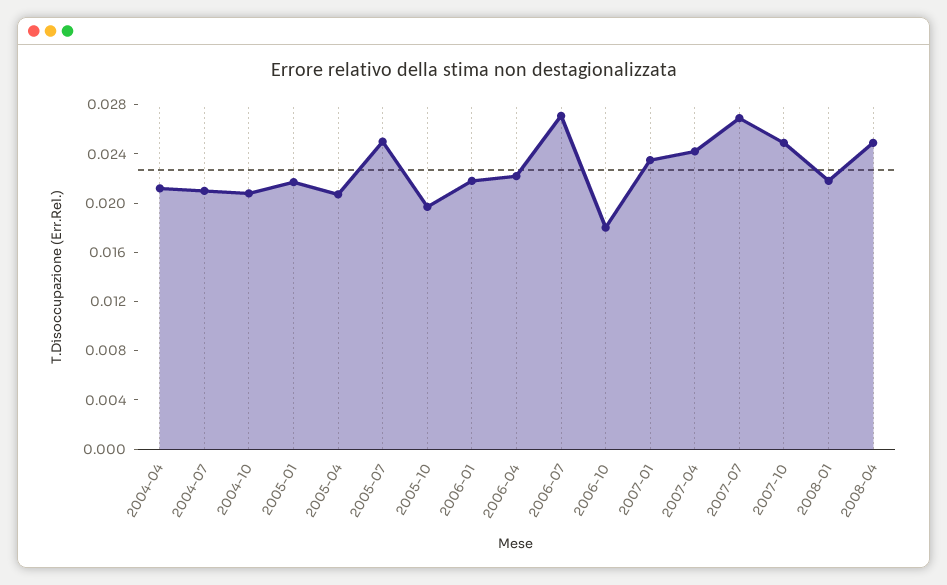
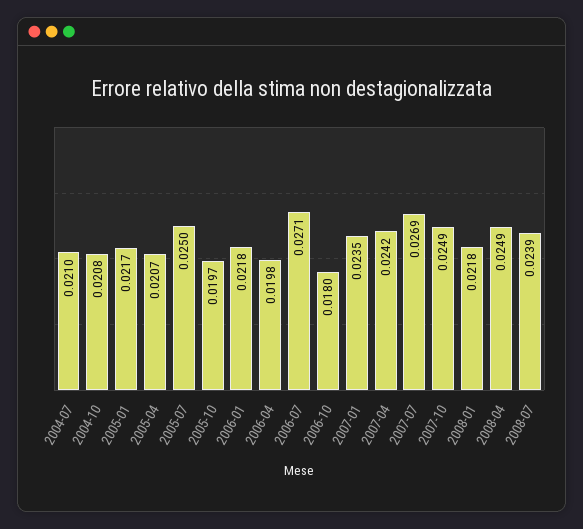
2004-04: 0.021 -> none
2006-04: 0.022 -> 0.0198
2008-07: none -> 0.0239

